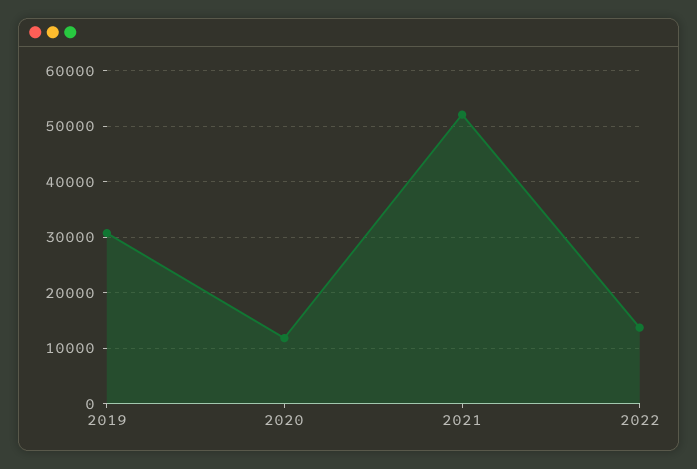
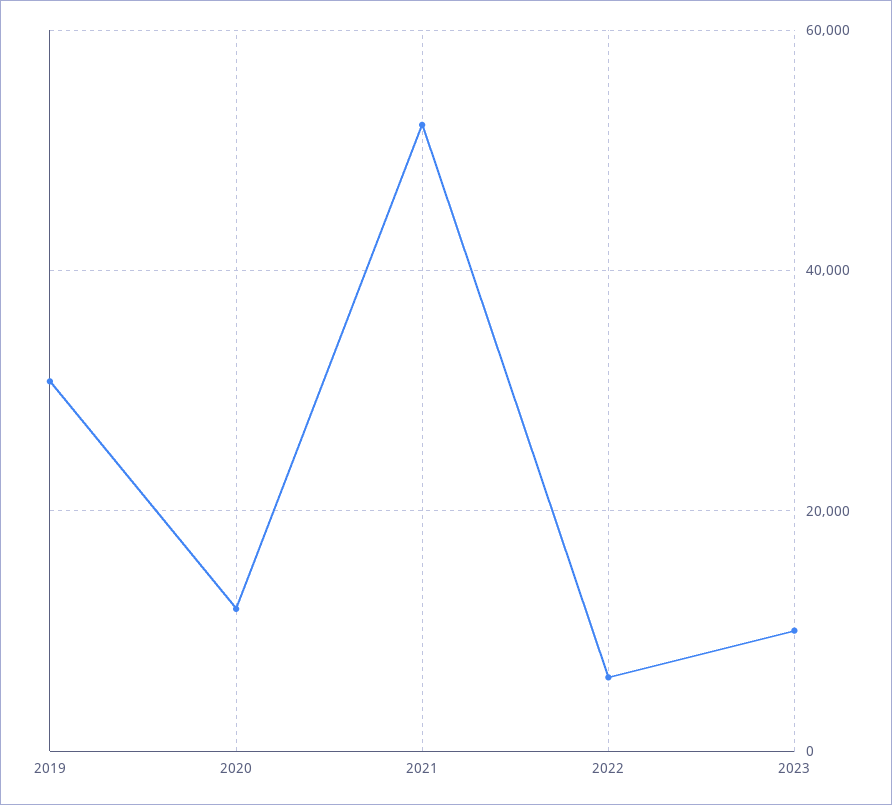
2022: 14000 -> 6000
2023: none -> 10000

